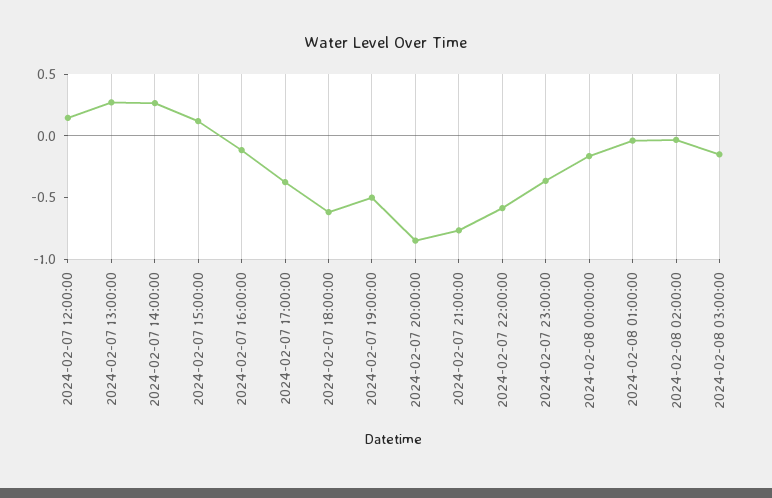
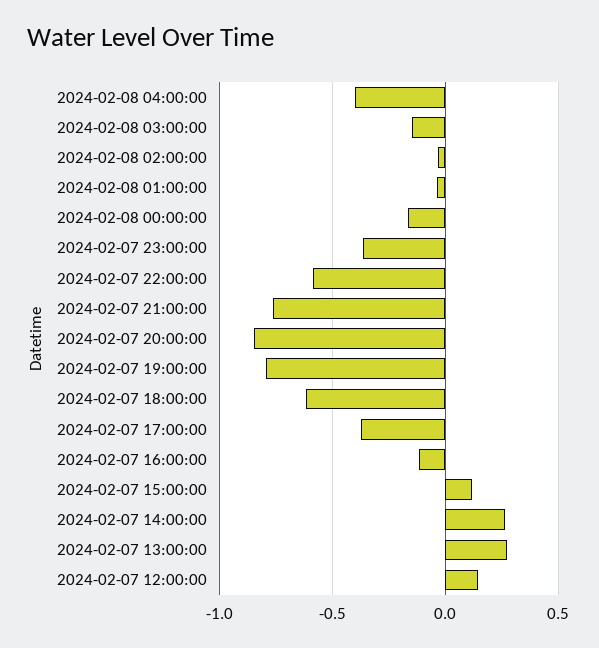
2024-02-07 19:00:00: -0.5 -> -0.8
2024-02-08 04:00:00: none -> -0.4

